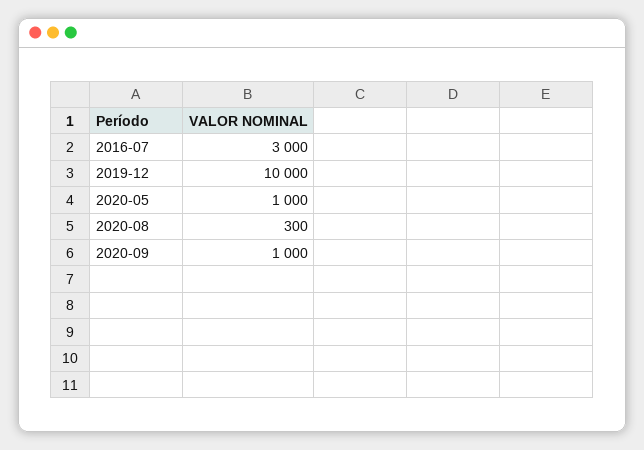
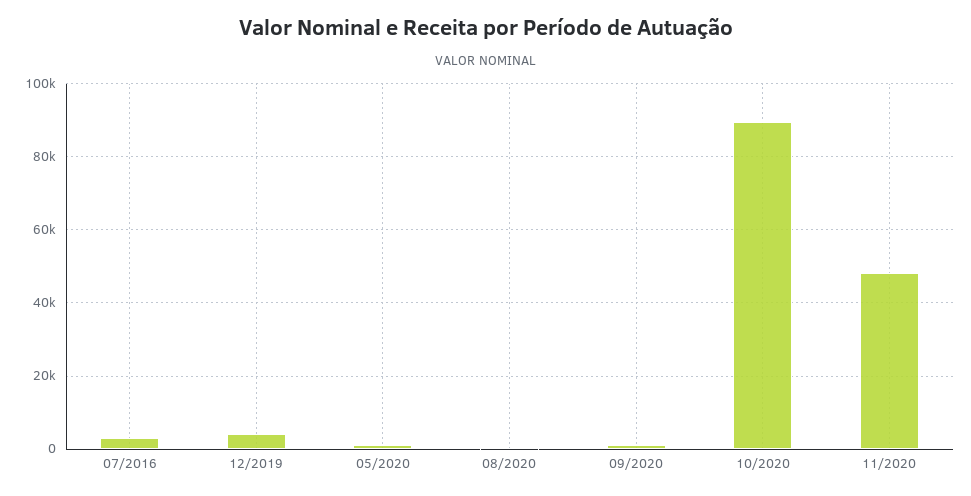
2019-12: 10000 -> 4000
10/2020: none -> 90000
11/2020: none -> 48000

